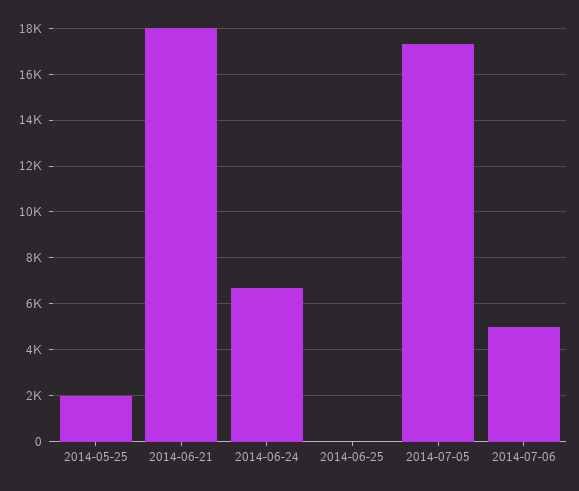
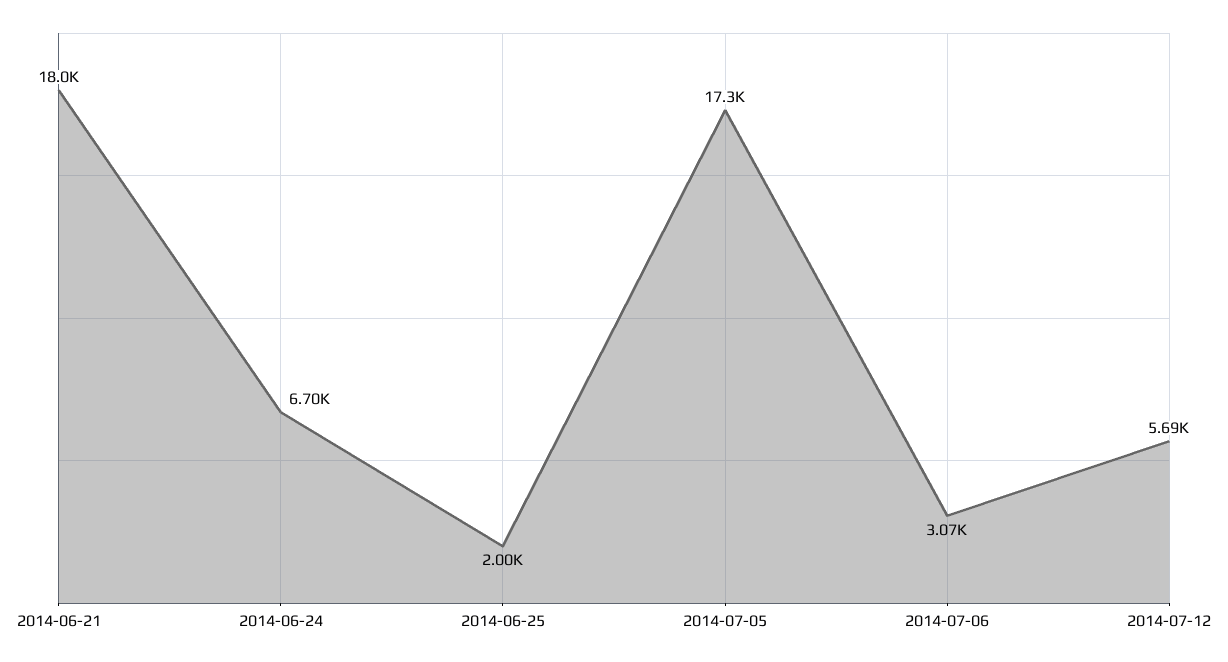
2014-05-25: 2000 -> none
2014-06-25: 0 -> 2000
2014-07-06: 5000 -> 3070
2014-07-12: none -> 5690

